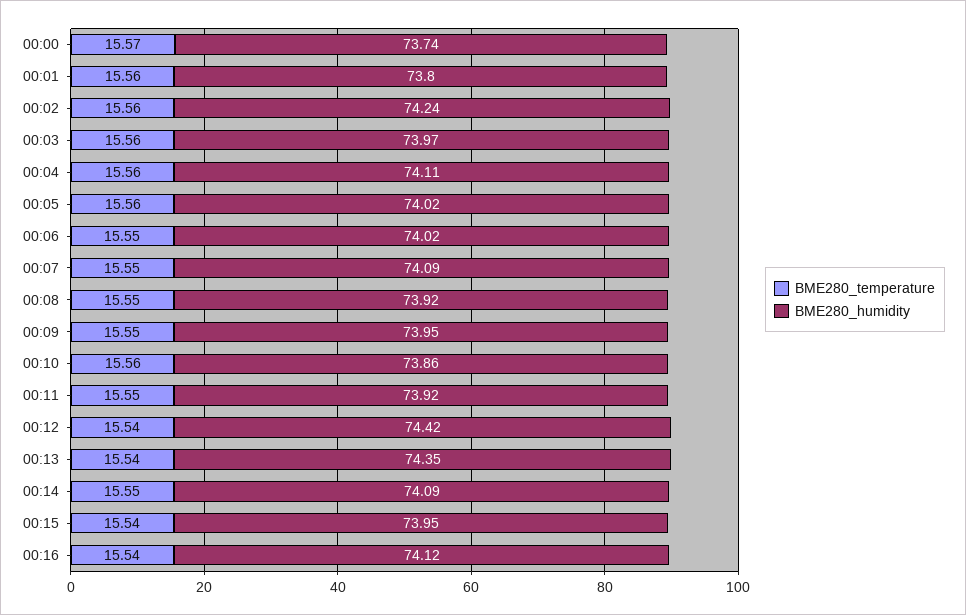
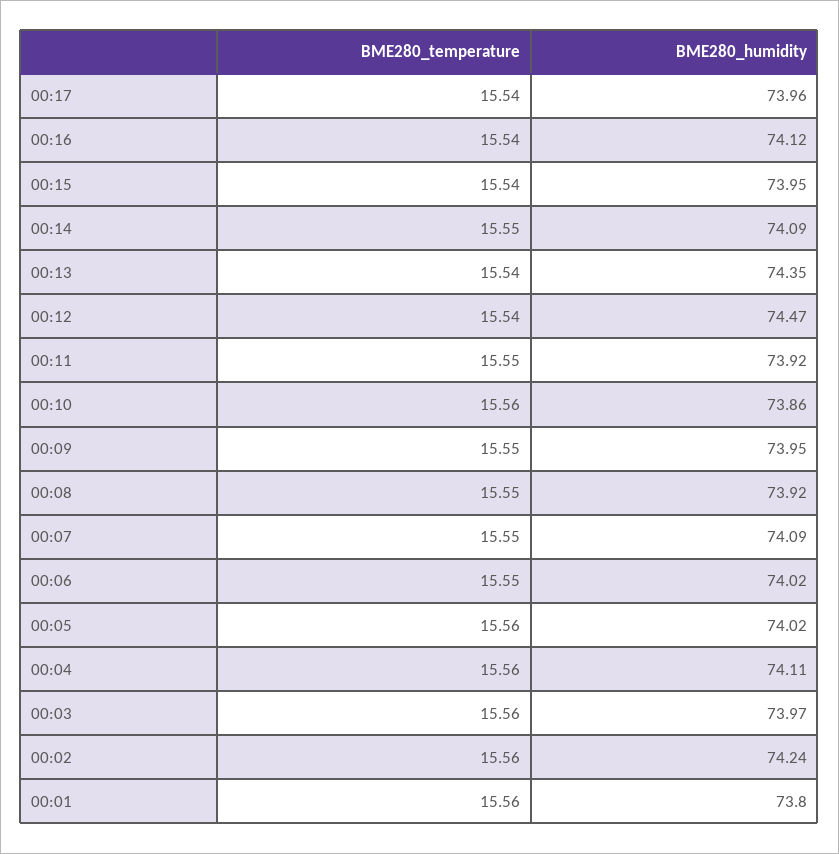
BME280_temperature, 00:00: 15.57 -> none
BME280_humidity, 00:00: 73.74 -> none
BME280_humidity, 00:12: 74.42 -> 74.47
BME280_temperature, 00:17: none -> 15.54
BME280_humidity, 00:17: none -> 73.96

